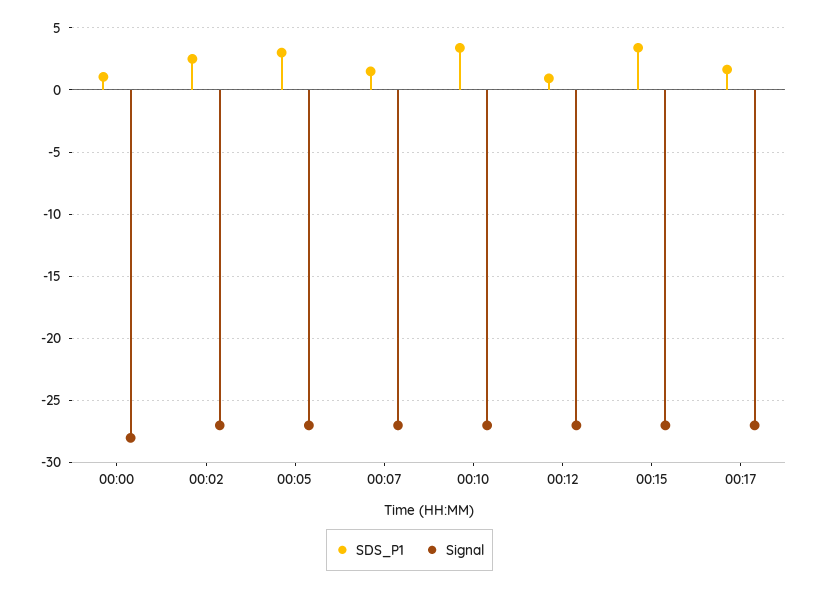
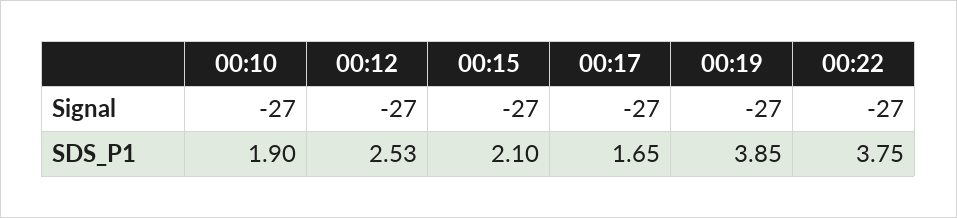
SDS_P1, 00:00: 1 -> none
Signal, 00:00: -28 -> none
SDS_P1, 00:02: 2.5 -> none
Signal, 00:02: -27 -> none
SDS_P1, 00:05: 3 -> none
Signal, 00:05: -27 -> none
SDS_P1, 00:07: 1.5 -> none
Signal, 00:07: -27 -> none
SDS_P1, 00:10: 3.5 -> 1.9
SDS_P1, 00:12: 1 -> 2.53
SDS_P1, 00:15: 3.5 -> 2.1
Signal, 00:19: none -> -27
Signal, 00:22: none -> -27
SDS_P1, 00:19: none -> 3.85
SDS_P1, 00:22: none -> 3.75

